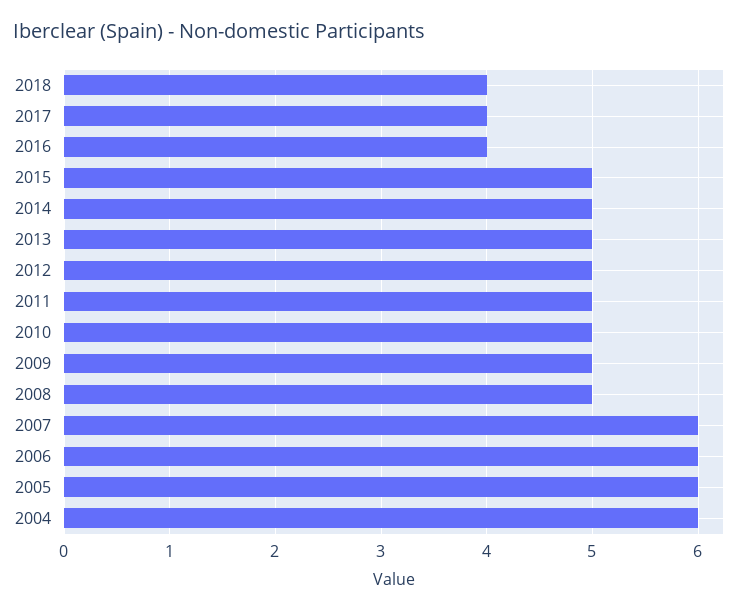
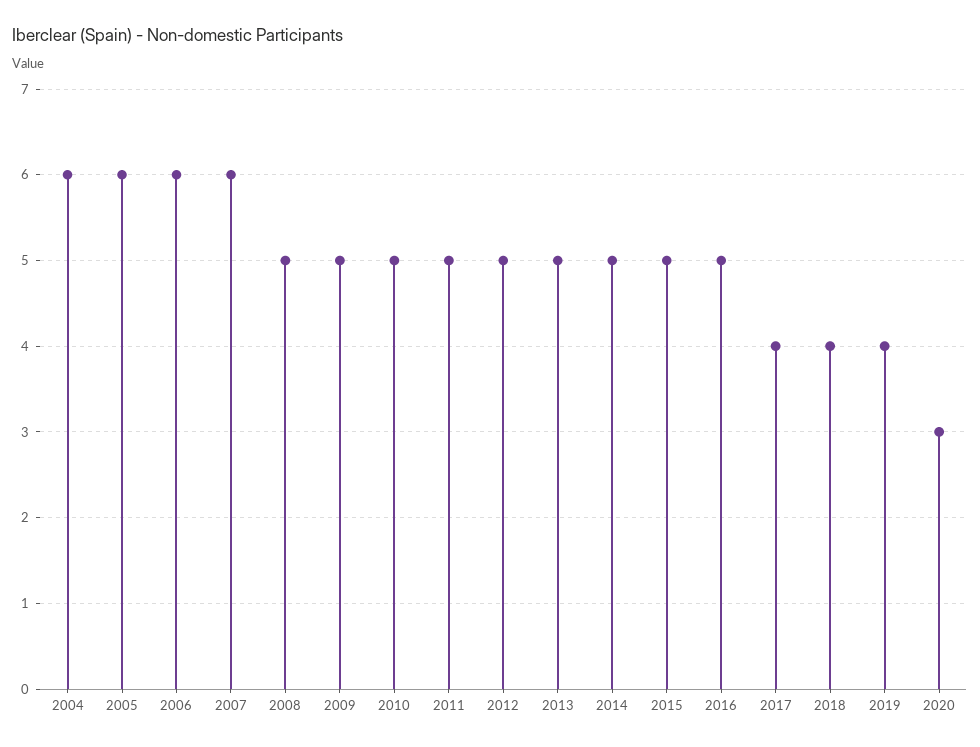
2016: 4 -> 5
2019: none -> 4
2020: none -> 3

